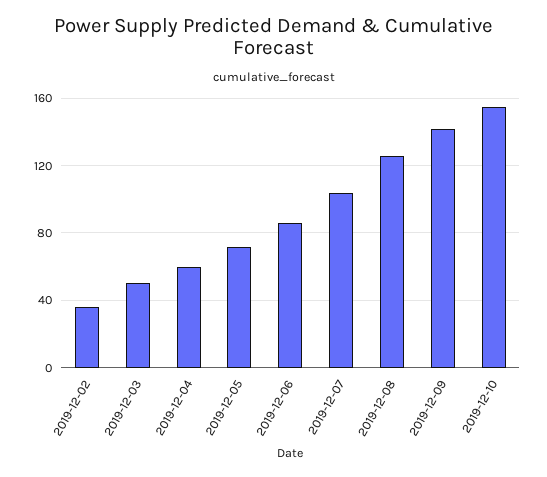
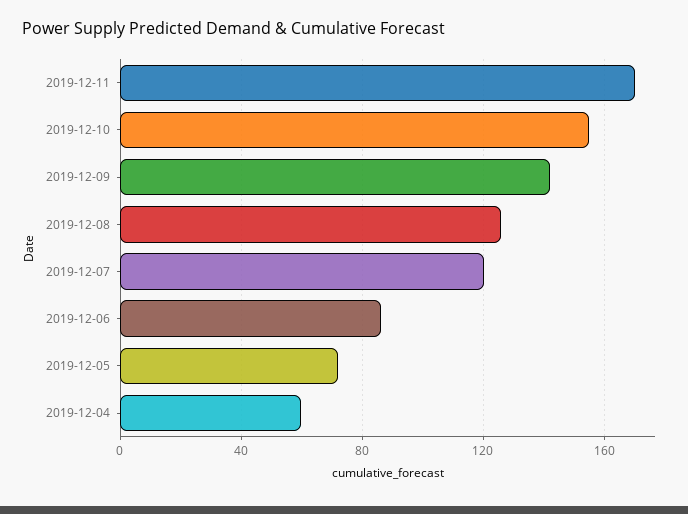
2019-12-02: 35 -> none
2019-12-03: 50 -> none
2019-12-07: 105 -> 120
2019-12-11: none -> 170

